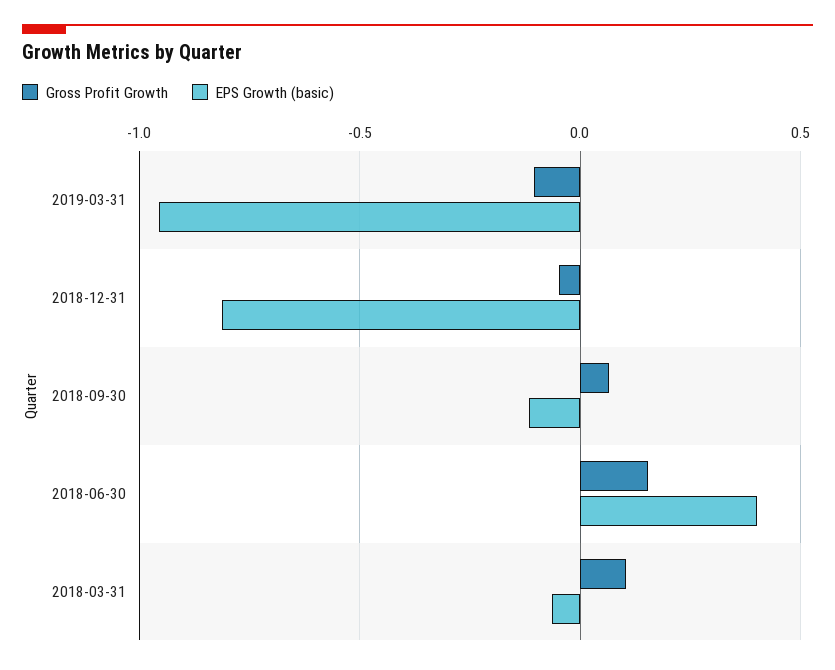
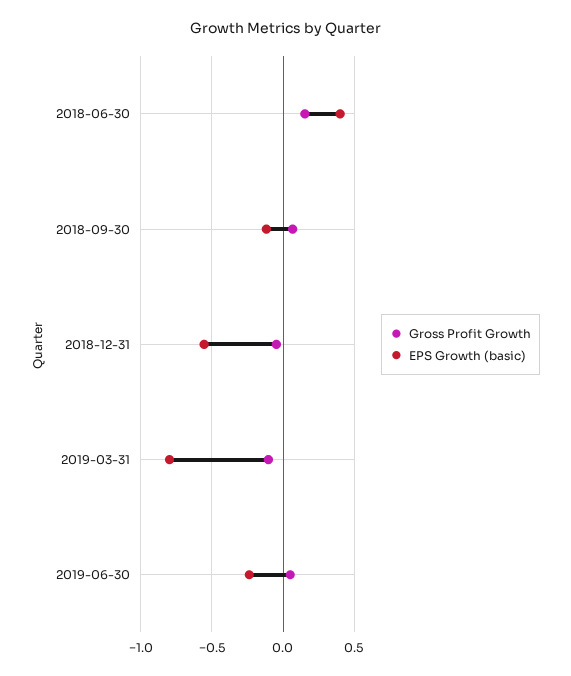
EPS Growth (basic), 2019-03-31: -0.95 -> -0.8
EPS Growth (basic), 2018-12-31: -0.8 -> -0.55
Gross Profit Growth, 2018-03-31: 0.1 -> none
EPS Growth (basic), 2018-03-31: -0.05 -> none
Gross Profit Growth, 2019-06-30: none -> 0.05
EPS Growth (basic), 2019-06-30: none -> -0.25

